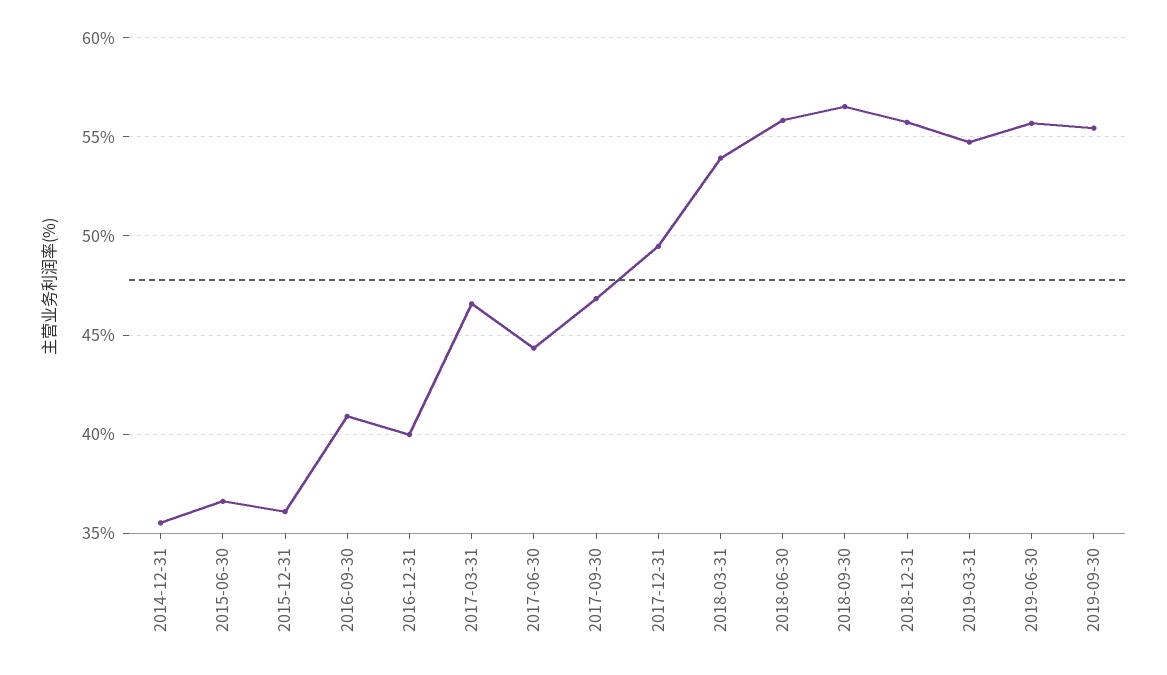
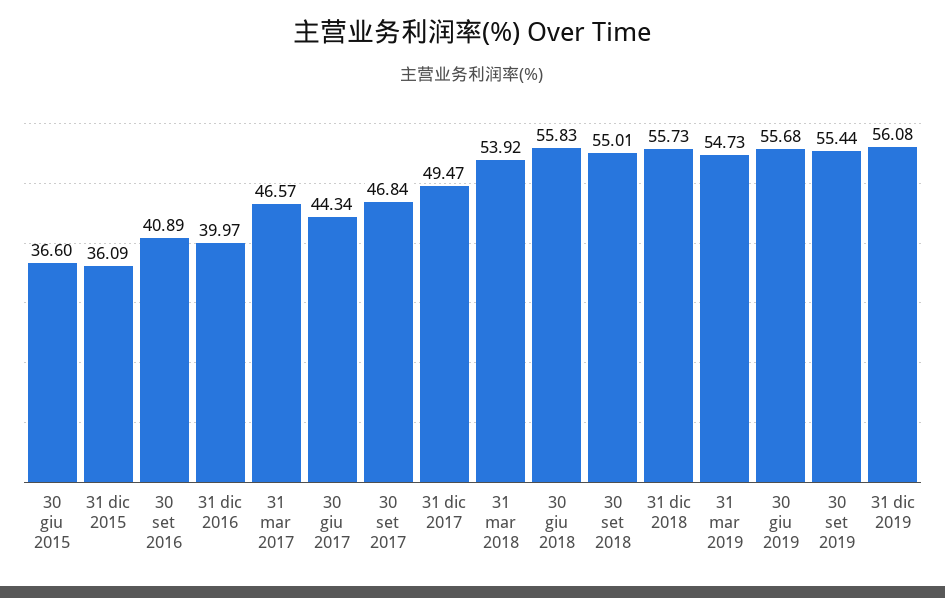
2014-12-31: 35.5 -> none
2018-09-30: 56.5 -> 55.01
31 dic 2019: none -> 56.08

